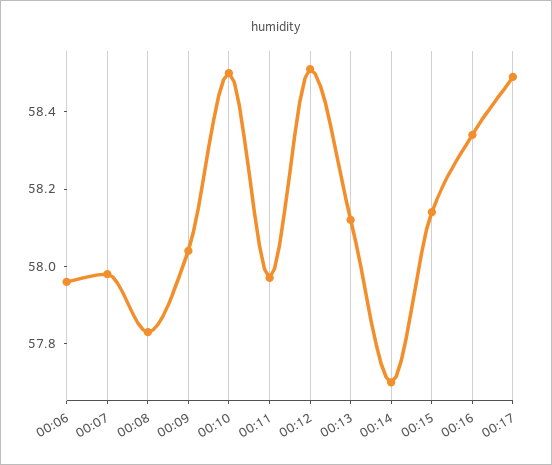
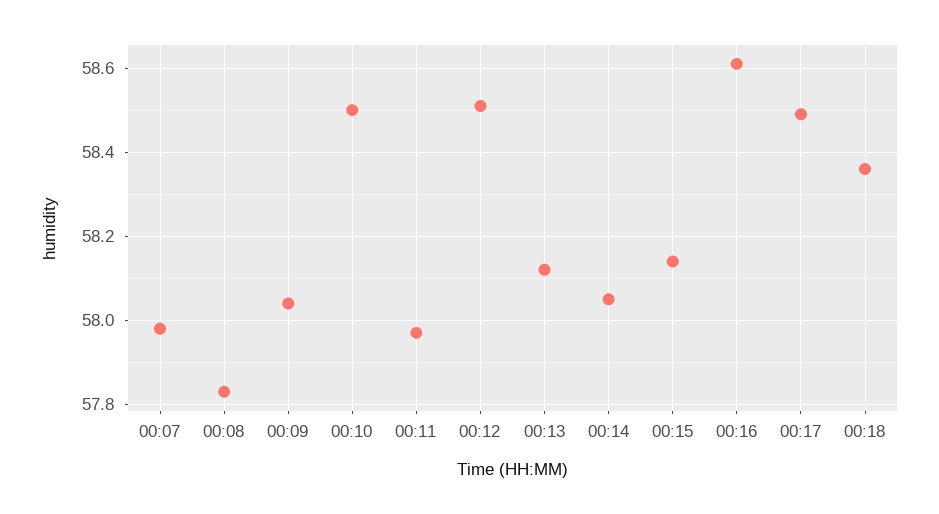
00:06: 57.95 -> none
00:14: 57.7 -> 58.05
00:16: 58.35 -> 58.6
00:18: none -> 58.35

